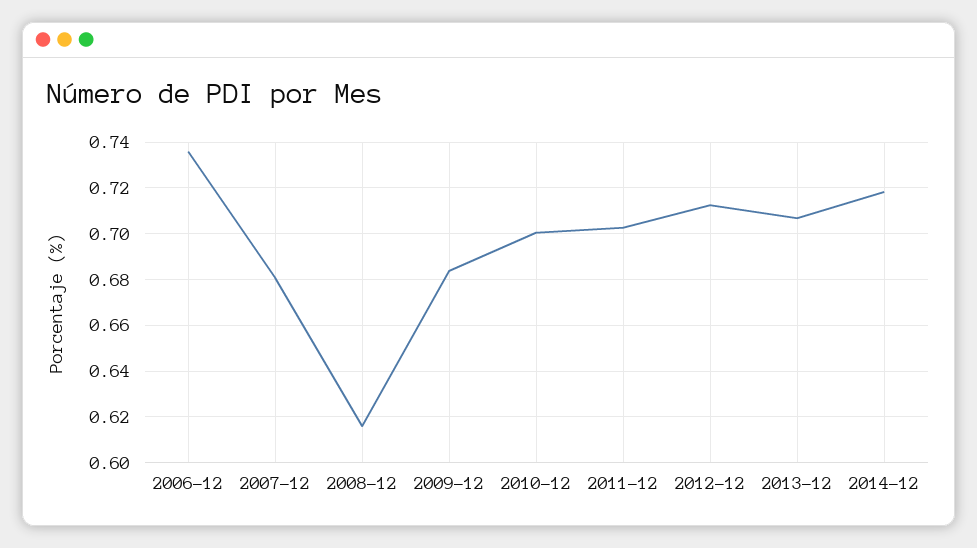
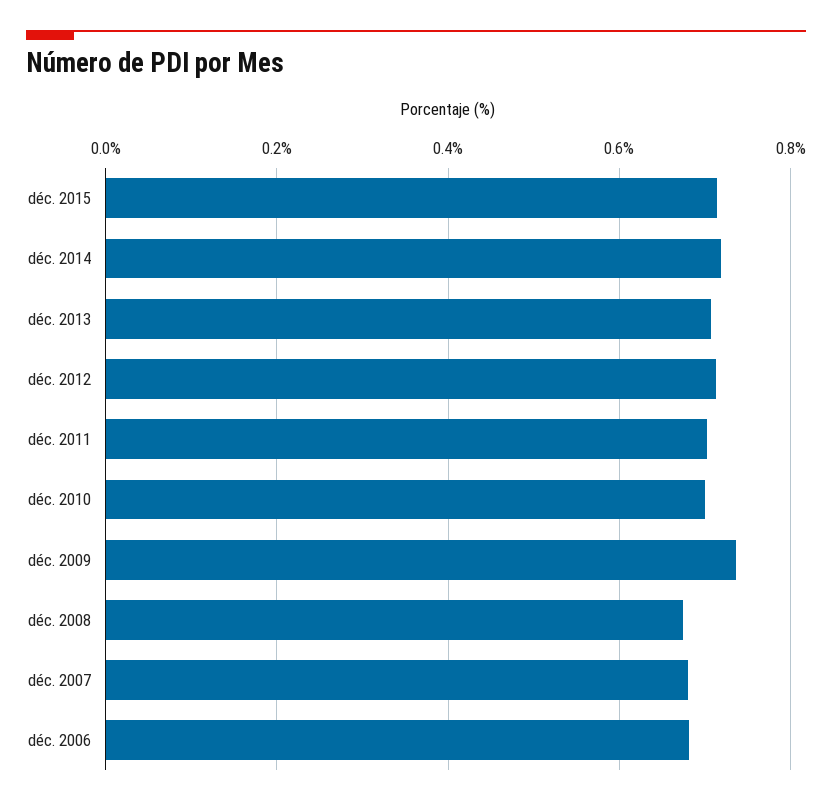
2006-12: 0.735 -> 0.68
2008-12: 0.615 -> 0.68
2009-12: 0.685 -> 0.74
déc. 2015: none -> 0.72

